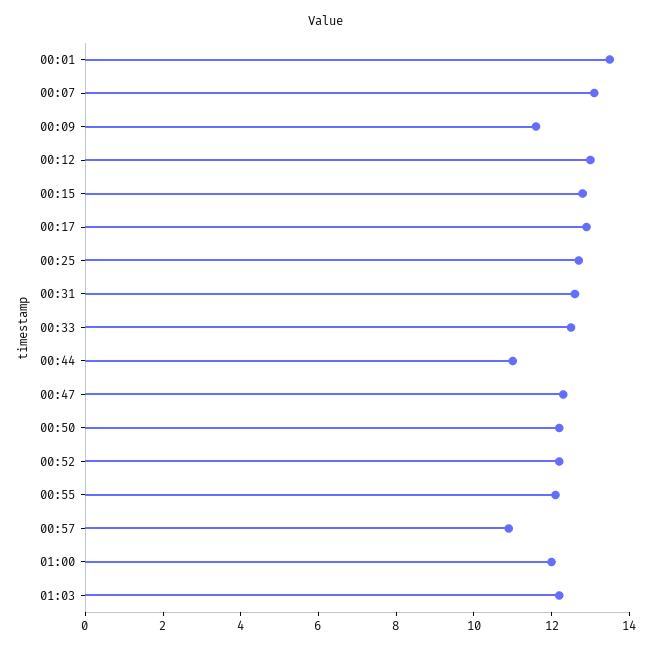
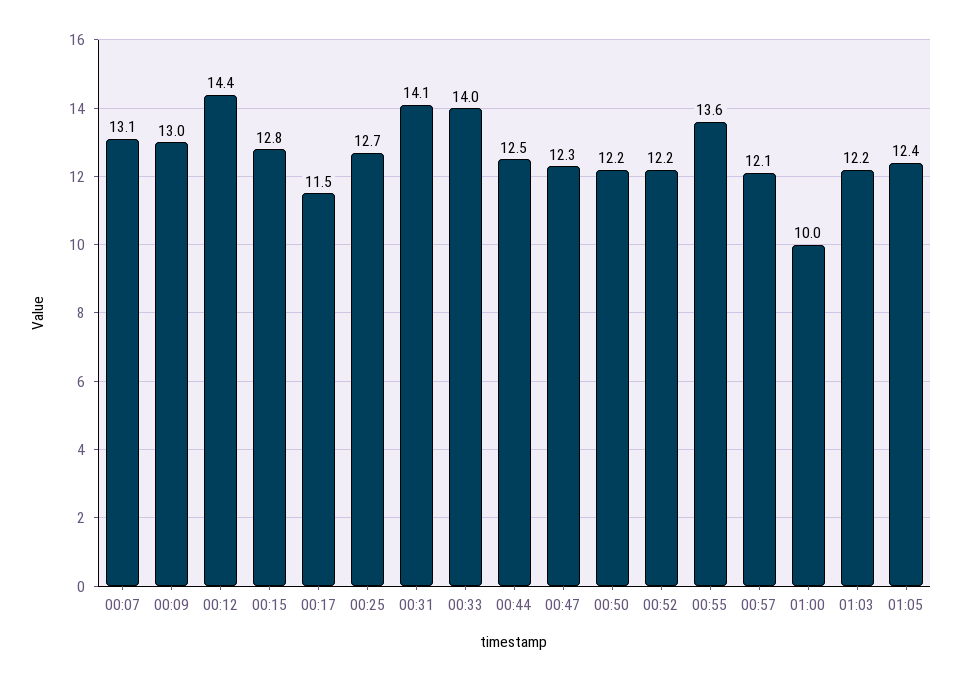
00:01: 13.5 -> none
00:09: 11.5 -> 13
00:12: 13 -> 14.4
00:17: 13 -> 11.5
00:31: 12.5 -> 14.1
00:33: 12.5 -> 14
00:44: 11 -> 12.5
00:55: 12 -> 13.6
00:57: 11 -> 12.1
01:00: 12 -> 10
01:05: none -> 12.4

